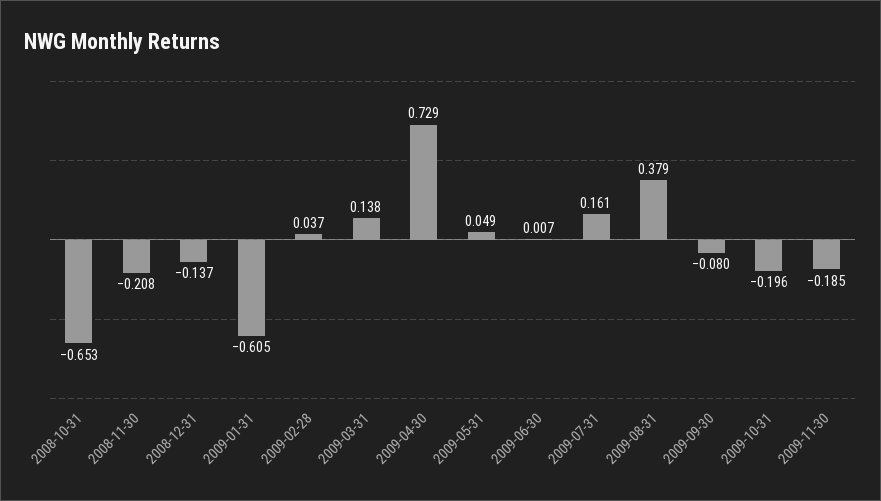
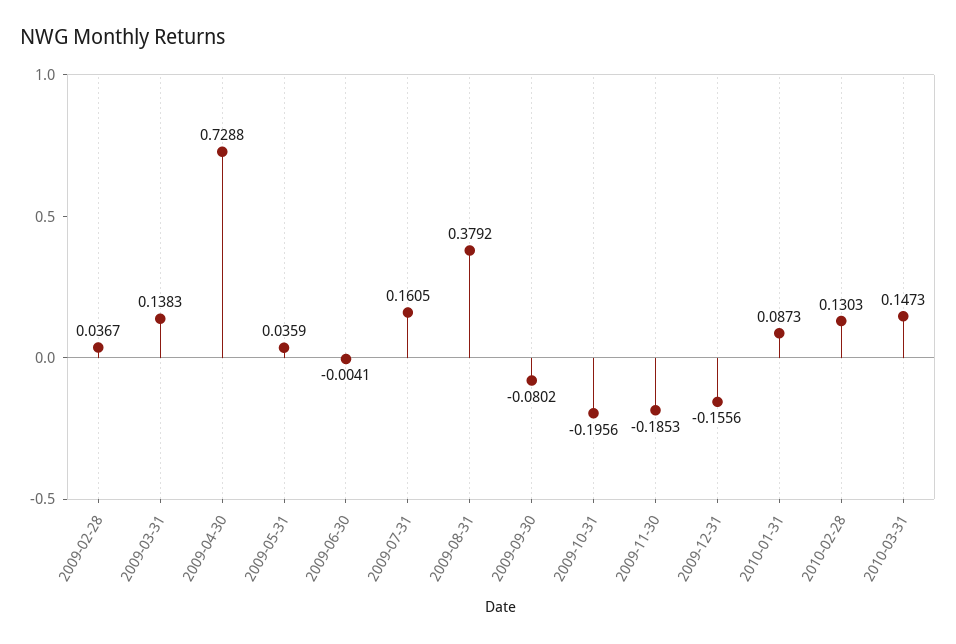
2008-10-31: -0.653 -> none
2008-11-30: -0.208 -> none
2008-12-31: -0.137 -> none
2009-01-31: -0.605 -> none
2009-05-31: 0.049 -> 0.0359
2009-06-30: 0.007 -> -0.0041
2009-12-31: none -> -0.1556
2010-01-31: none -> 0.0873
2010-02-28: none -> 0.1303
2010-03-31: none -> 0.1473

